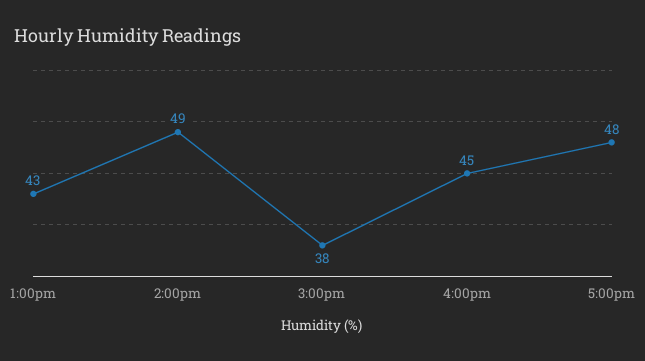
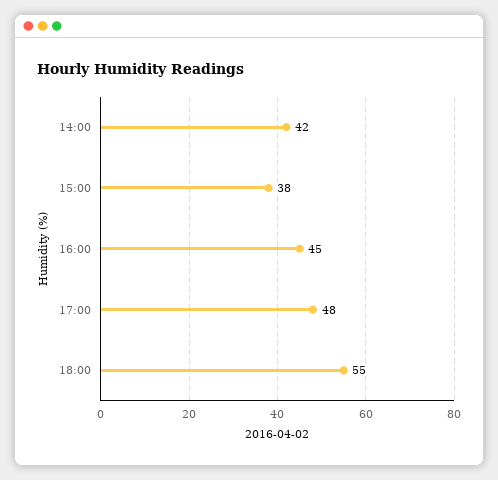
1:00pm: 43 -> none
2:00pm: 49 -> 42
18:00: none -> 55

